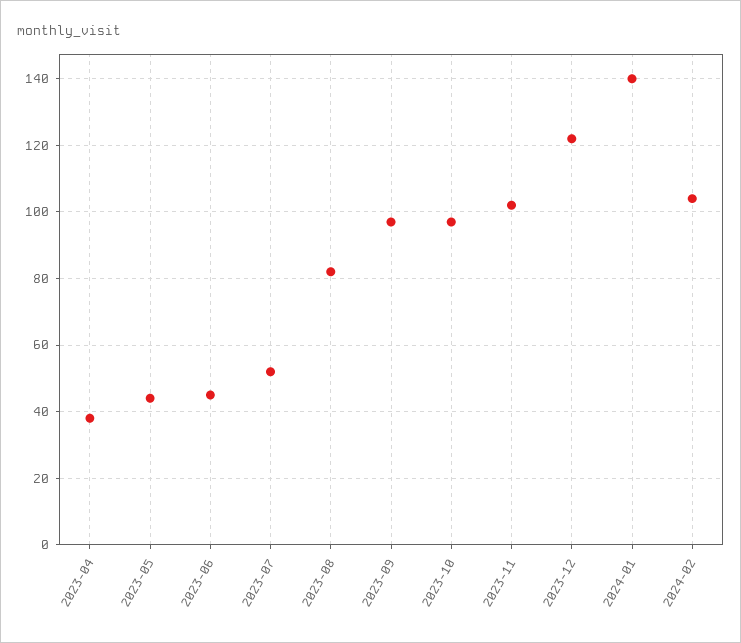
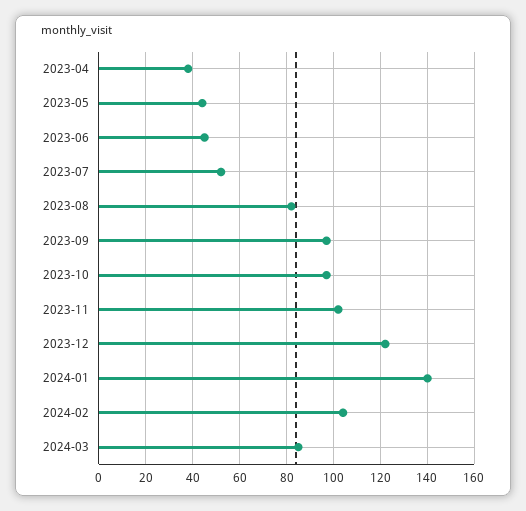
2024-03: none -> 85

